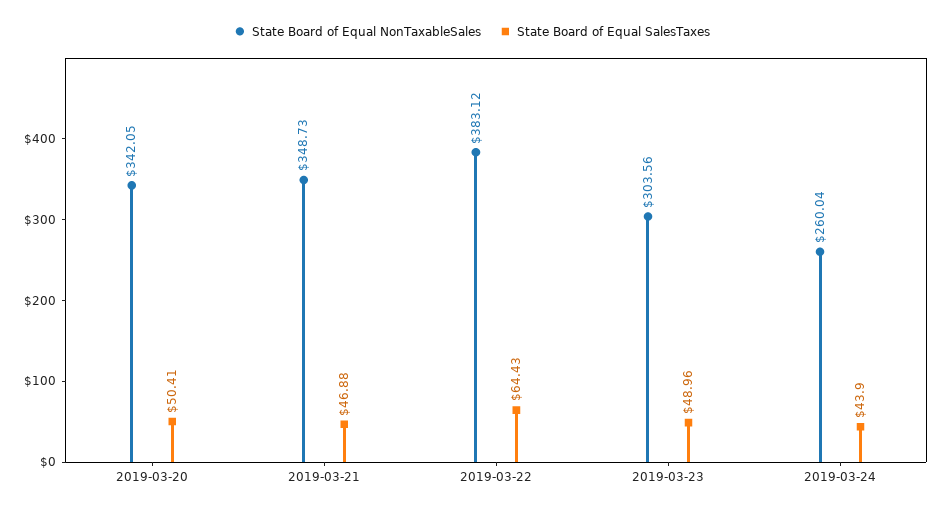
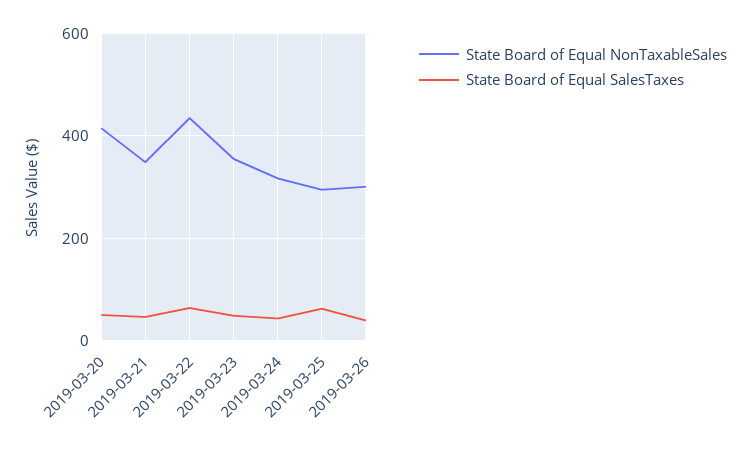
State Board of Equal NonTaxableSales, 2019-03-20: 342.05 -> 420
State Board of Equal NonTaxableSales, 2019-03-22: 383.12 -> 440
State Board of Equal NonTaxableSales, 2019-03-23: 303.56 -> 360
State Board of Equal NonTaxableSales, 2019-03-24: 260.04 -> 320
State Board of Equal NonTaxableSales, 2019-03-25: none -> 300
State Board of Equal SalesTaxes, 2019-03-25: none -> 60
State Board of Equal NonTaxableSales, 2019-03-26: none -> 300
State Board of Equal SalesTaxes, 2019-03-26: none -> 40

